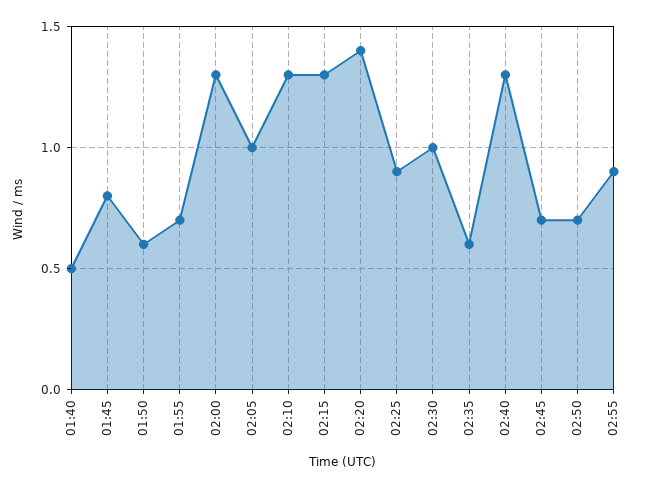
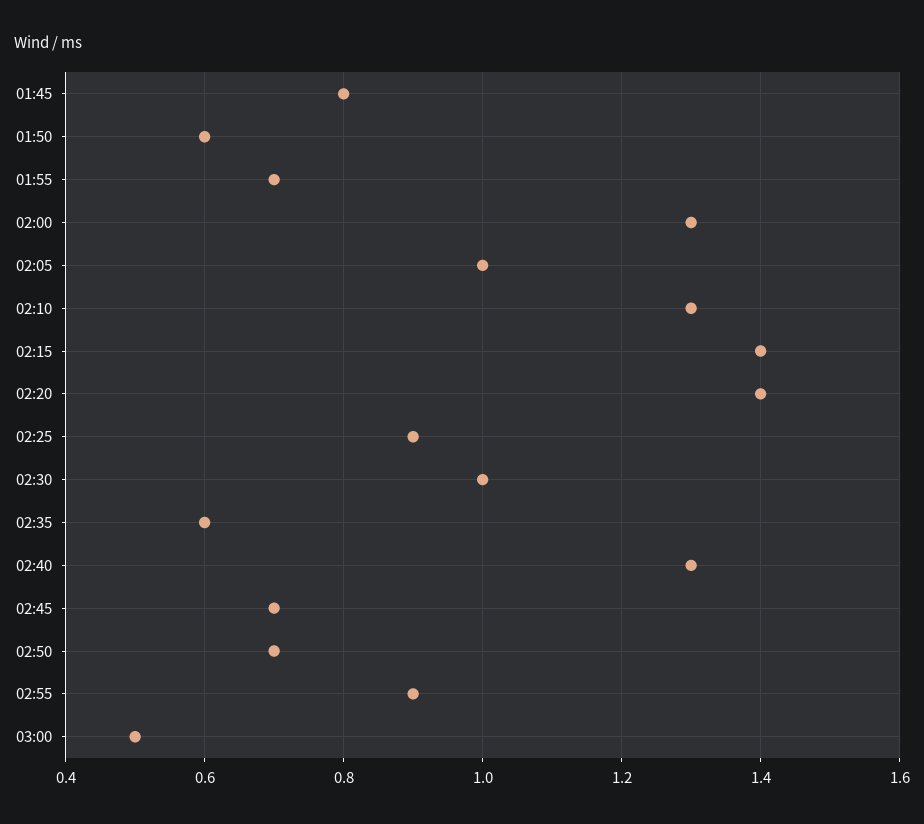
01:40: 0.5 -> none
02:15: 1.3 -> 1.4
03:00: none -> 0.5

